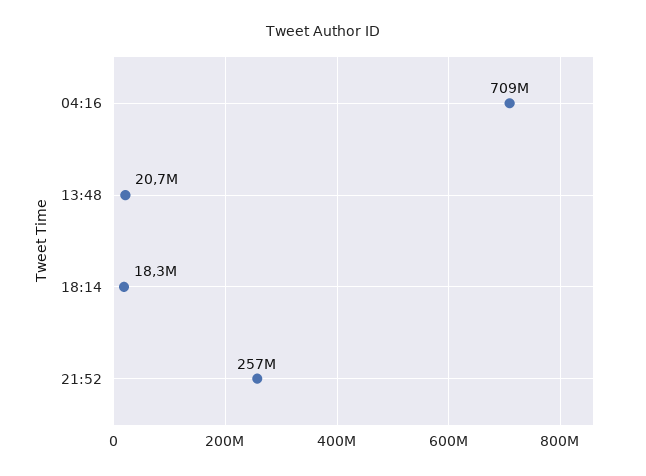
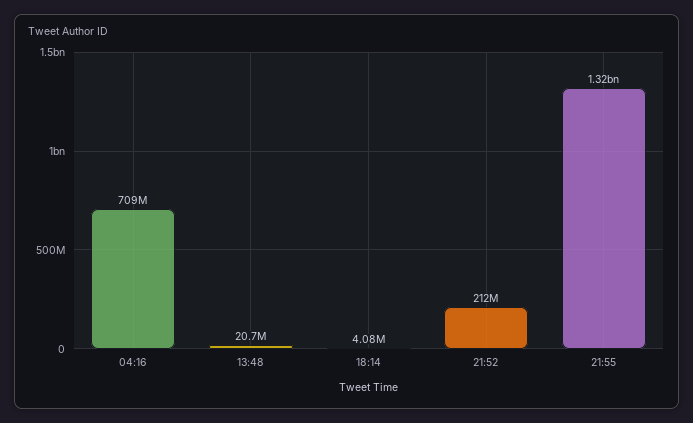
18:14: 18300000 -> 4080000
21:52: 257000000 -> 212000000
21:55: none -> 1320000000

